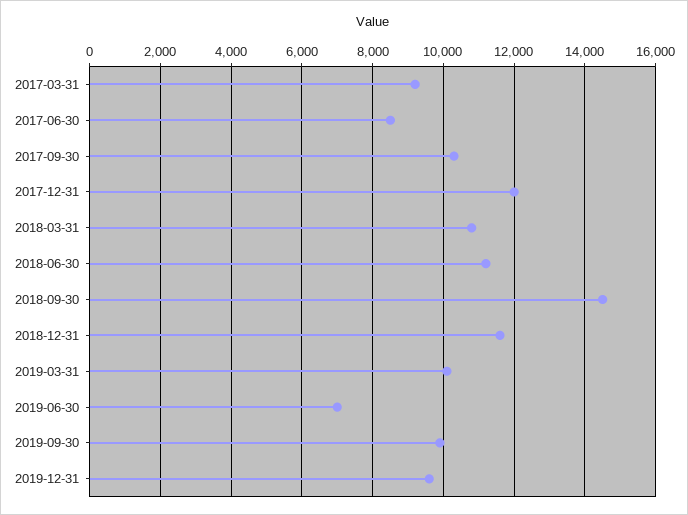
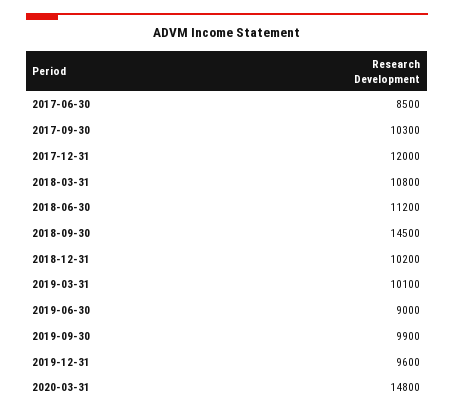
2017-03-31: 9200 -> none
2018-12-31: 11600 -> 10200
2019-06-30: 7000 -> 9000
2020-03-31: none -> 14800

